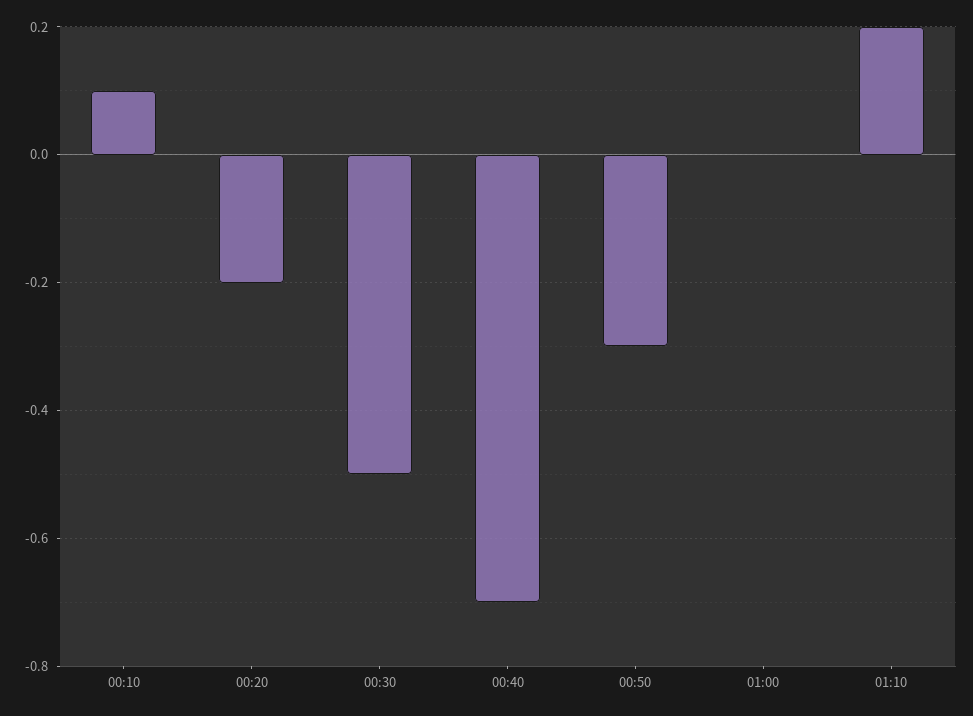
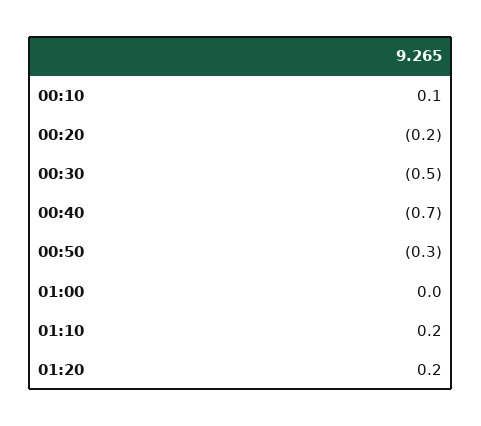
01:20: none -> 0.2

